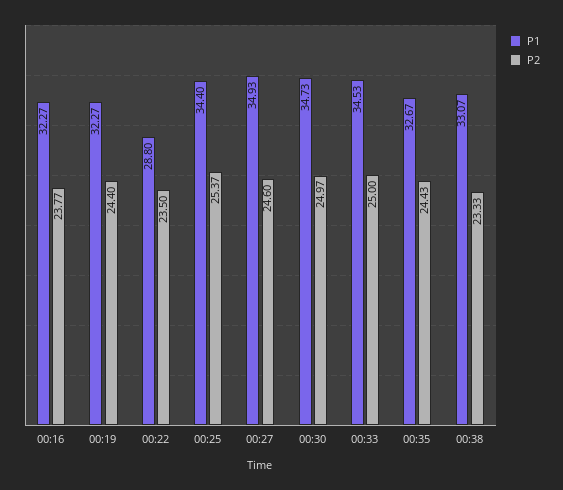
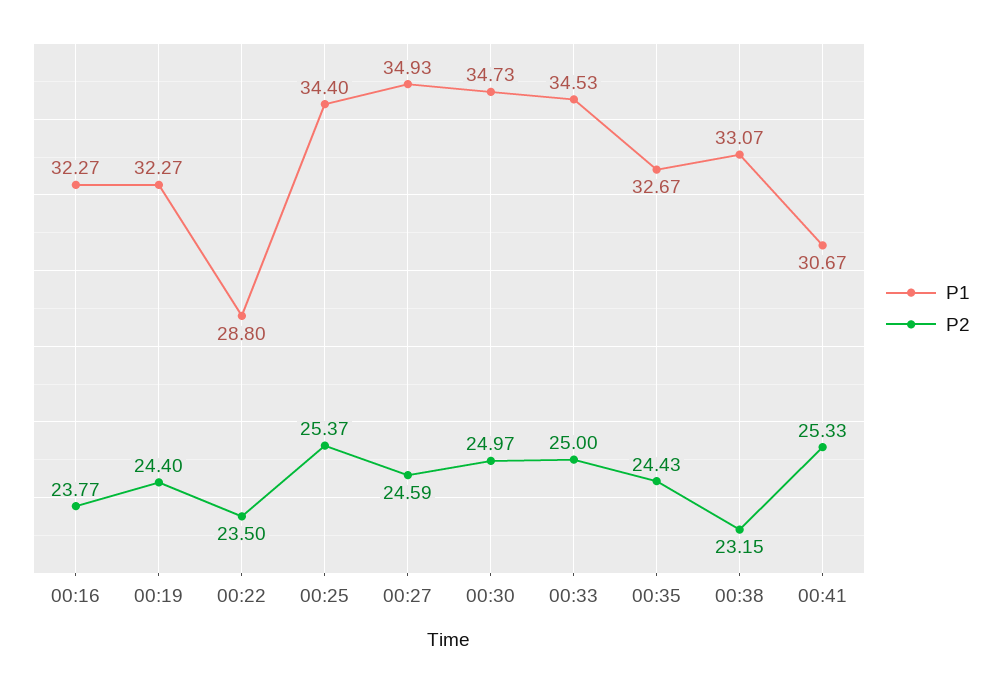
P2, 00:27: 24.6 -> 24.59
P2, 00:38: 23.33 -> 23.15
P1, 00:41: none -> 30.67
P2, 00:41: none -> 25.33

